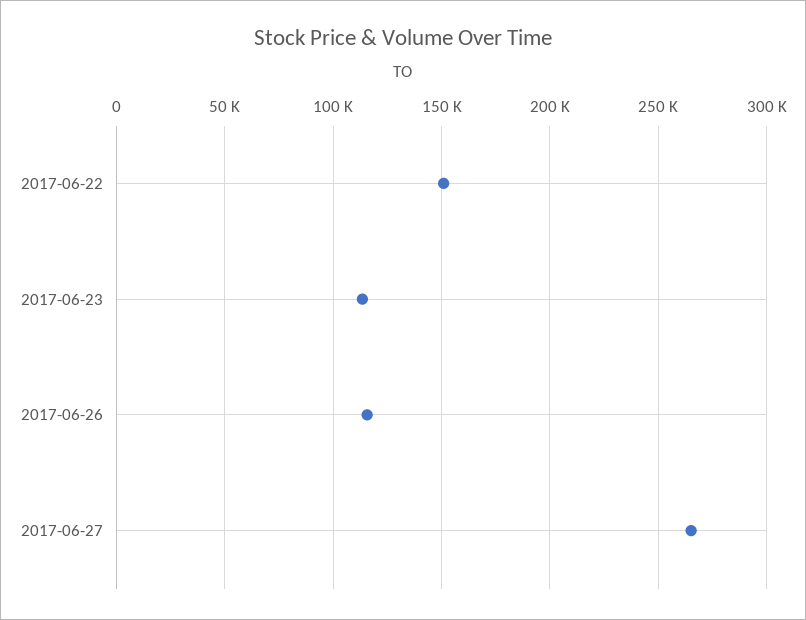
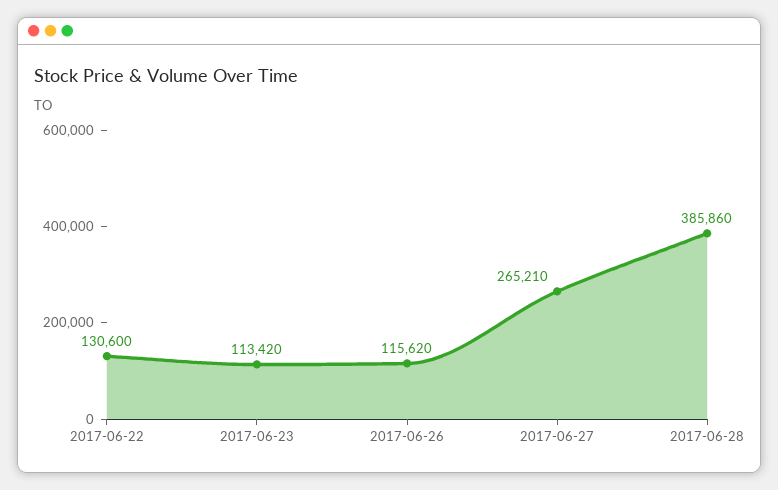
2017-06-22: 150000 -> 130600
2017-06-28: none -> 385860

